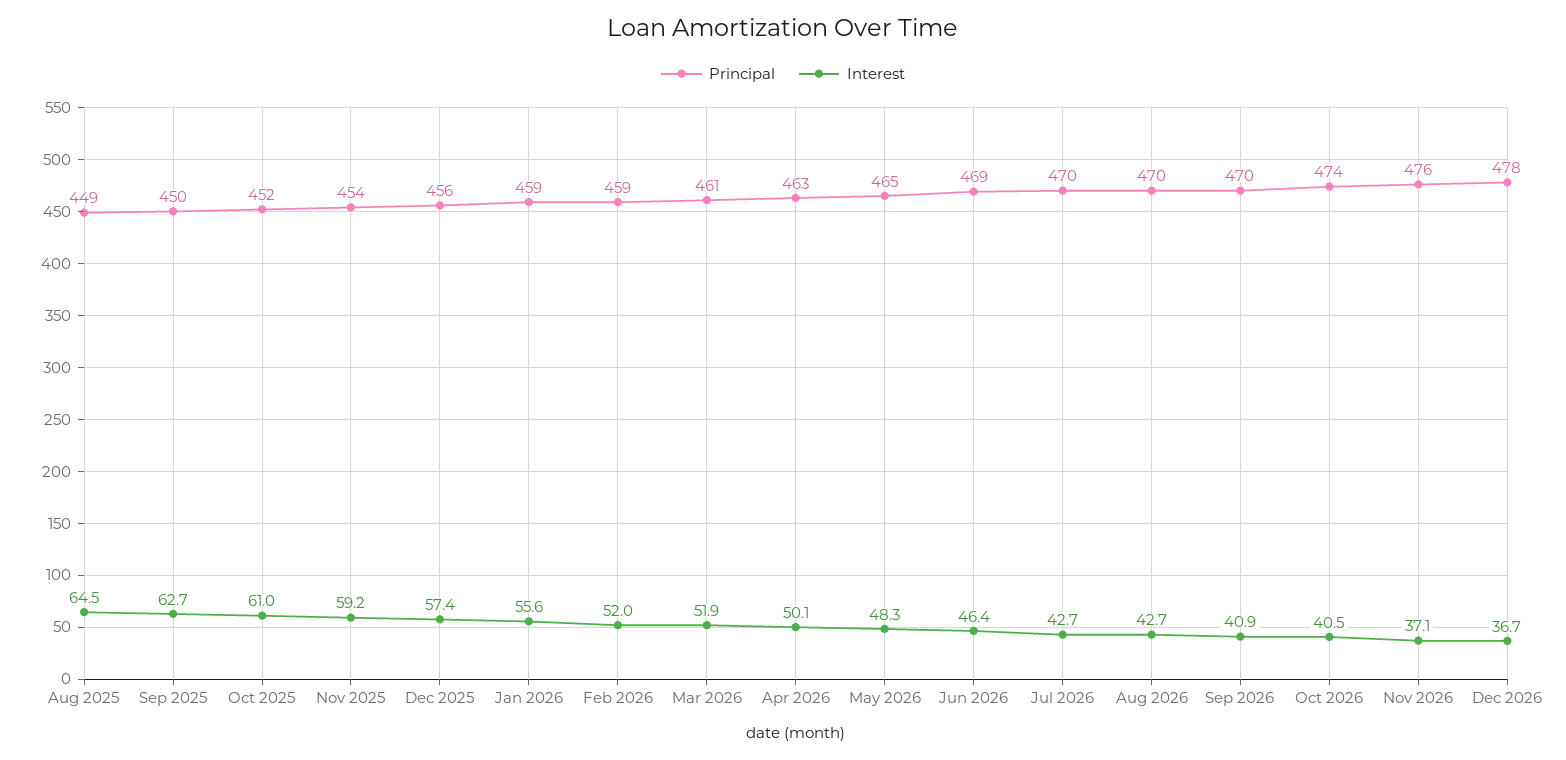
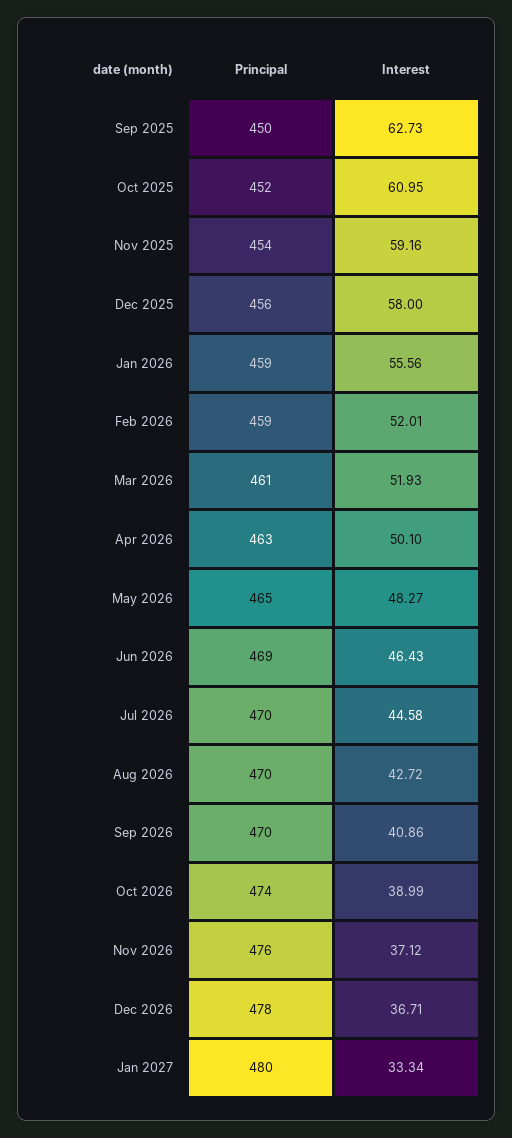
Principal, Aug 2025: 449 -> none
Interest, Aug 2025: 64.5 -> none
Interest, Dec 2025: 57.4 -> 58
Interest, Jul 2026: 42.7 -> 44.58
Interest, Oct 2026: 40.5 -> 38.99
Principal, Jan 2027: none -> 480
Interest, Jan 2027: none -> 33.34

